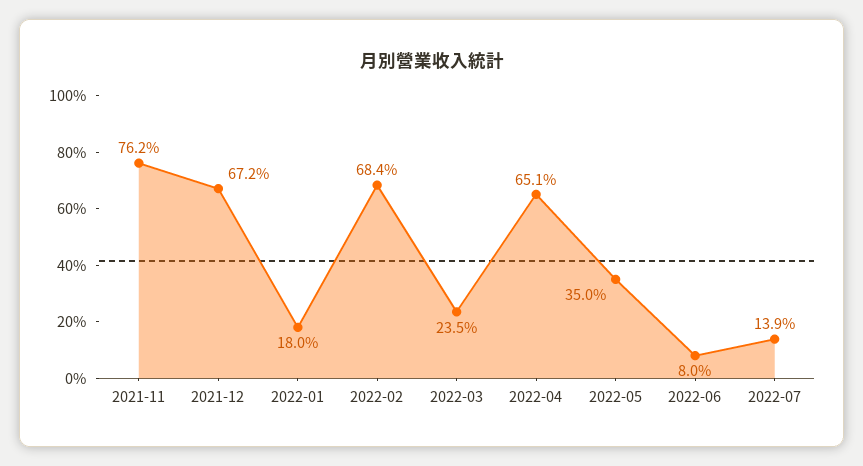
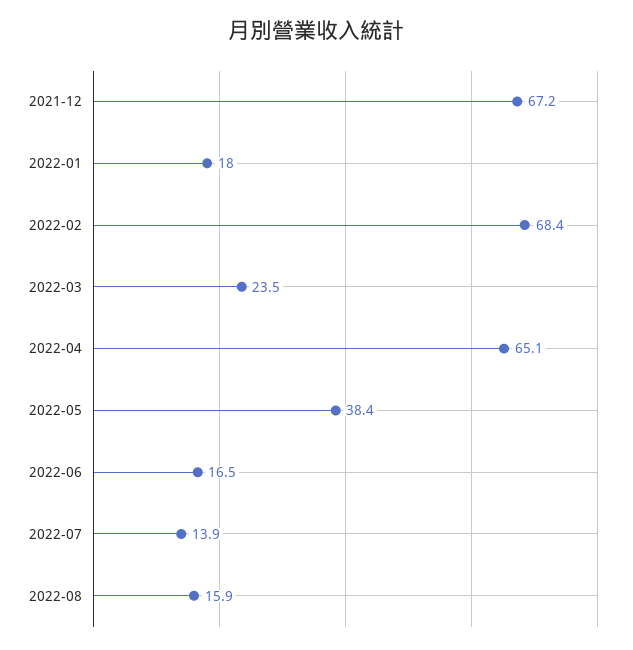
2021-11: 76.2 -> none
2022-05: 35 -> 38.4
2022-06: 8 -> 16.5
2022-08: none -> 15.9

